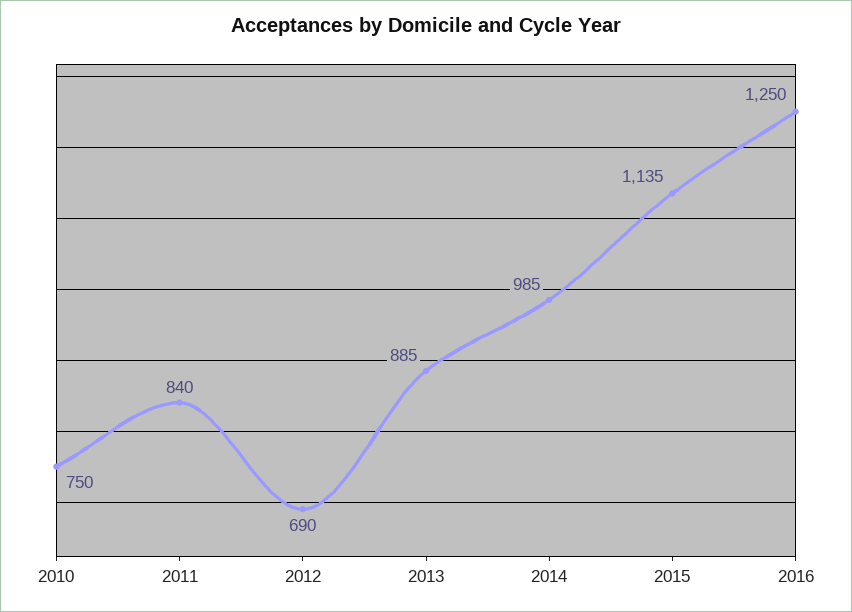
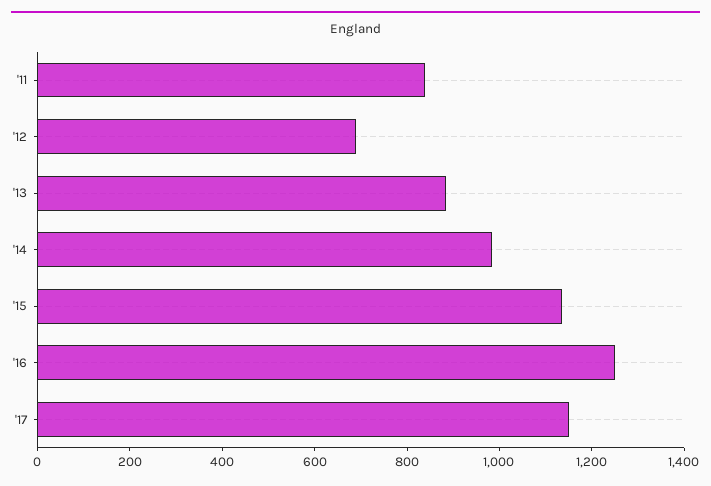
2010: 750 -> none
'17: none -> 1150

